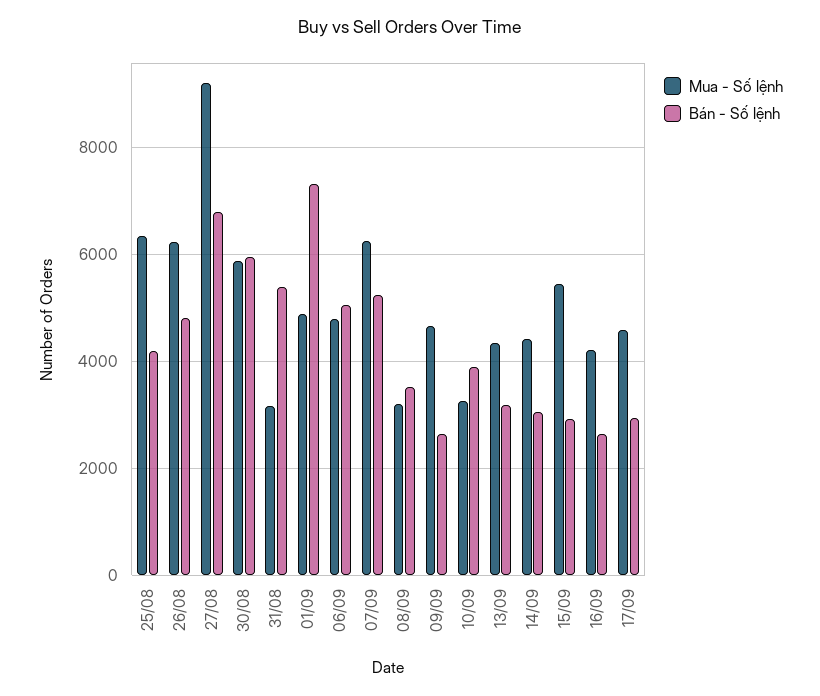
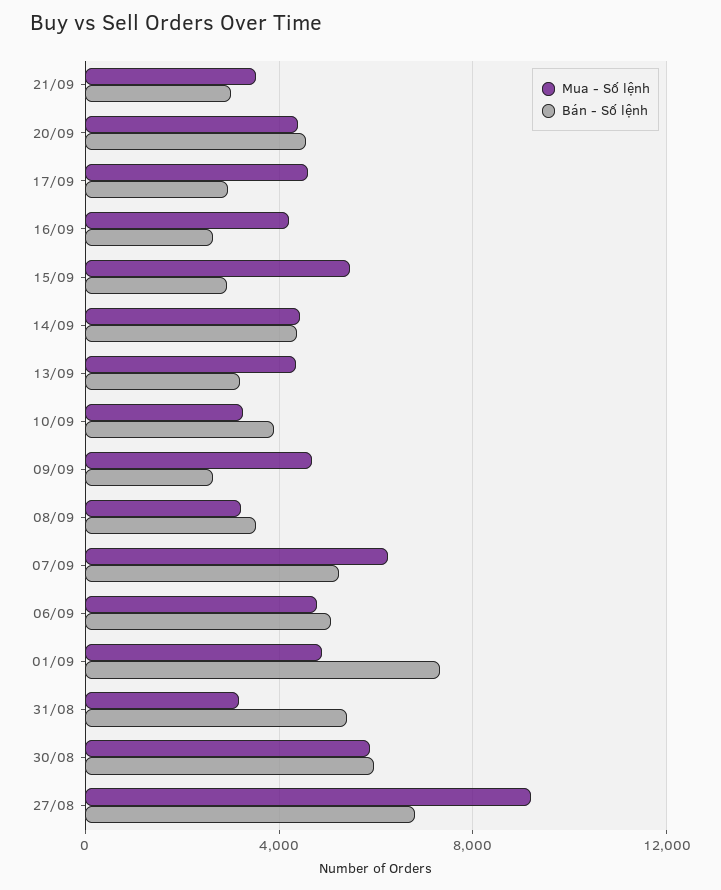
Mua - Số lệnh, 25/08: 6400 -> none
Bán - Số lệnh, 25/08: 4200 -> none
Mua - Số lệnh, 26/08: 6200 -> none
Bán - Số lệnh, 26/08: 4800 -> none
Bán - Số lệnh, 14/09: 3000 -> 4500
Mua - Số lệnh, 21/09: none -> 3500
Bán - Số lệnh, 21/09: none -> 3000
Mua - Số lệnh, 20/09: none -> 4500
Bán - Số lệnh, 20/09: none -> 4500

